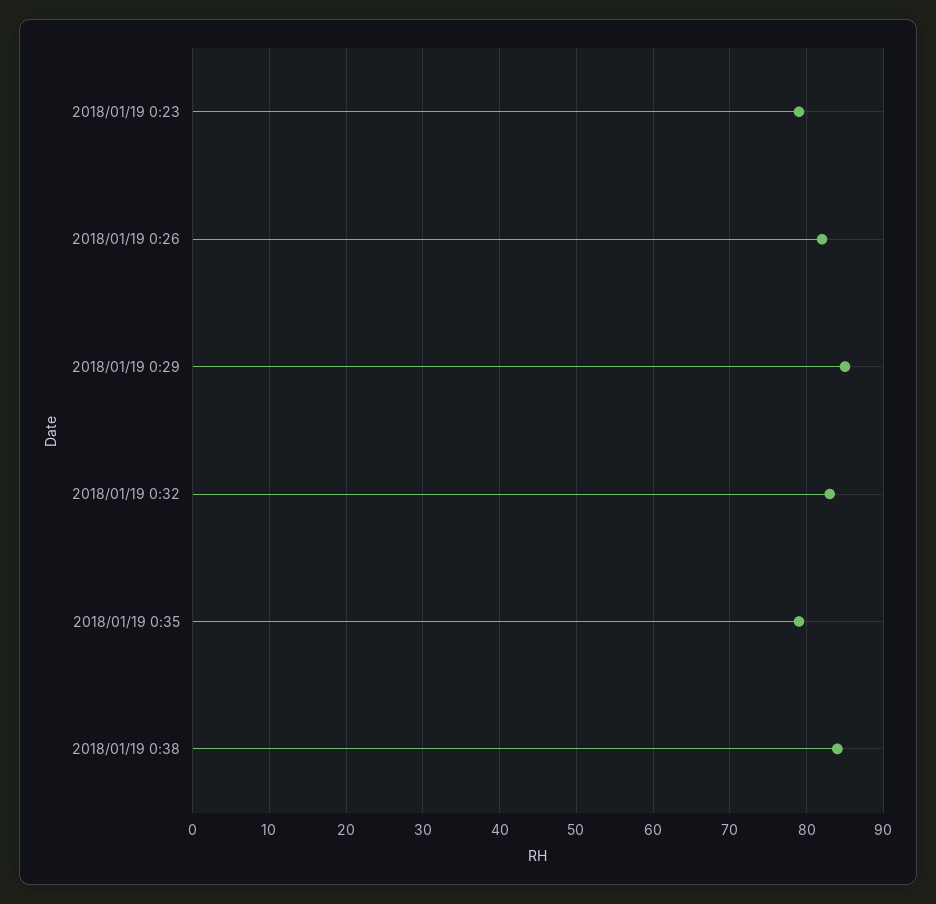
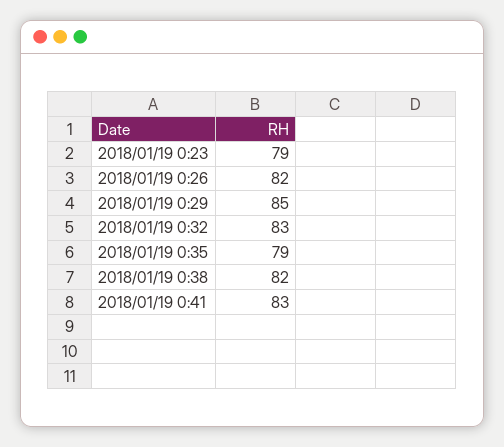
2018/01/19 0:38: 84 -> 82
2018/01/19 0:41: none -> 83

